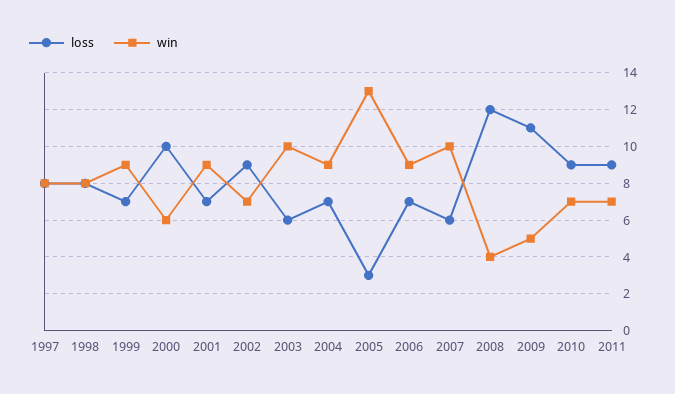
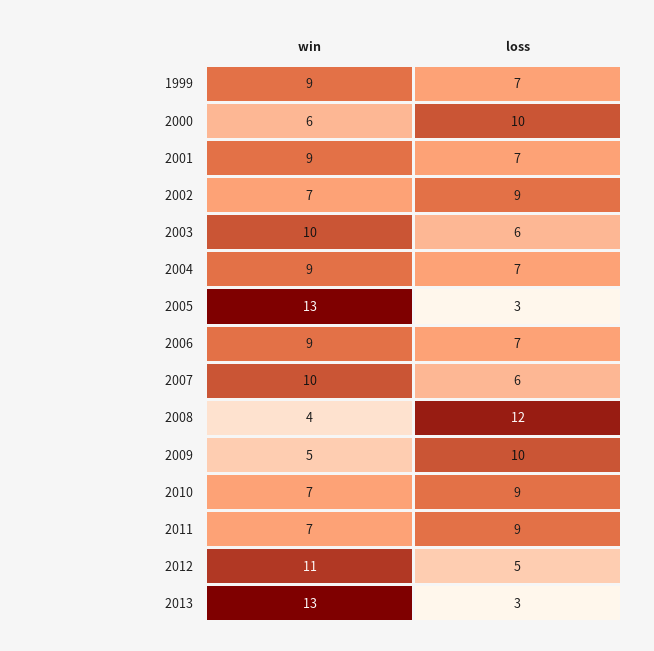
loss, 1997: 8 -> none
win, 1997: 8 -> none
loss, 1998: 8 -> none
win, 1998: 8 -> none
loss, 2009: 11 -> 10
win, 2012: none -> 11
loss, 2012: none -> 5
win, 2013: none -> 13
loss, 2013: none -> 3

